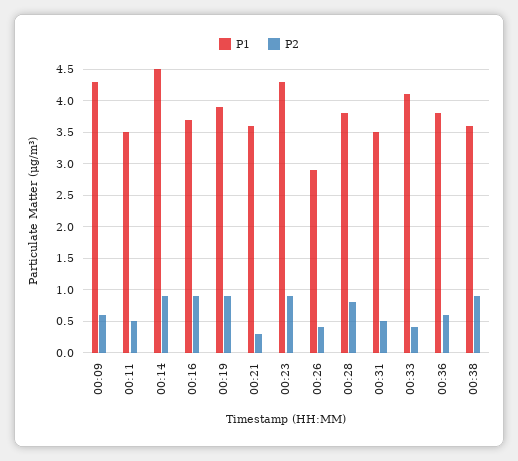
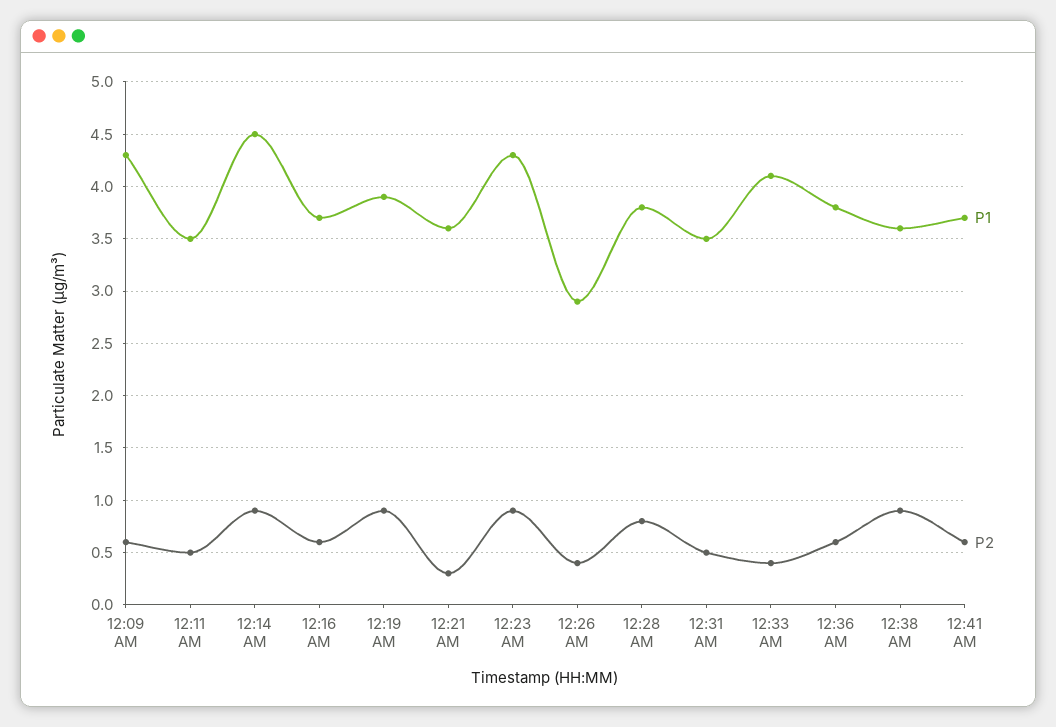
P2, 00:16: 0.9 -> 0.6
P1, 12:41 AM: none -> 3.7
P2, 12:41 AM: none -> 0.6

